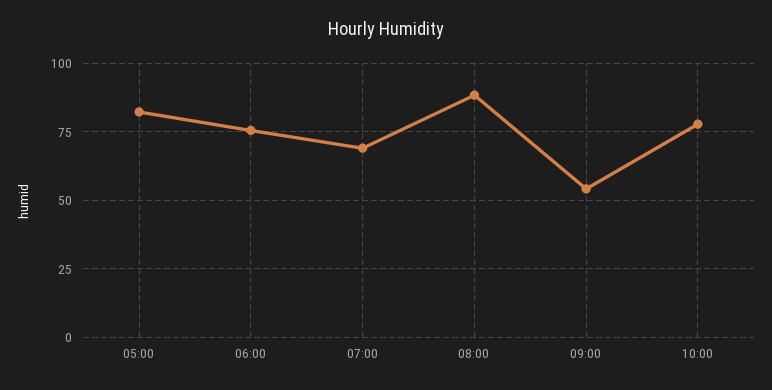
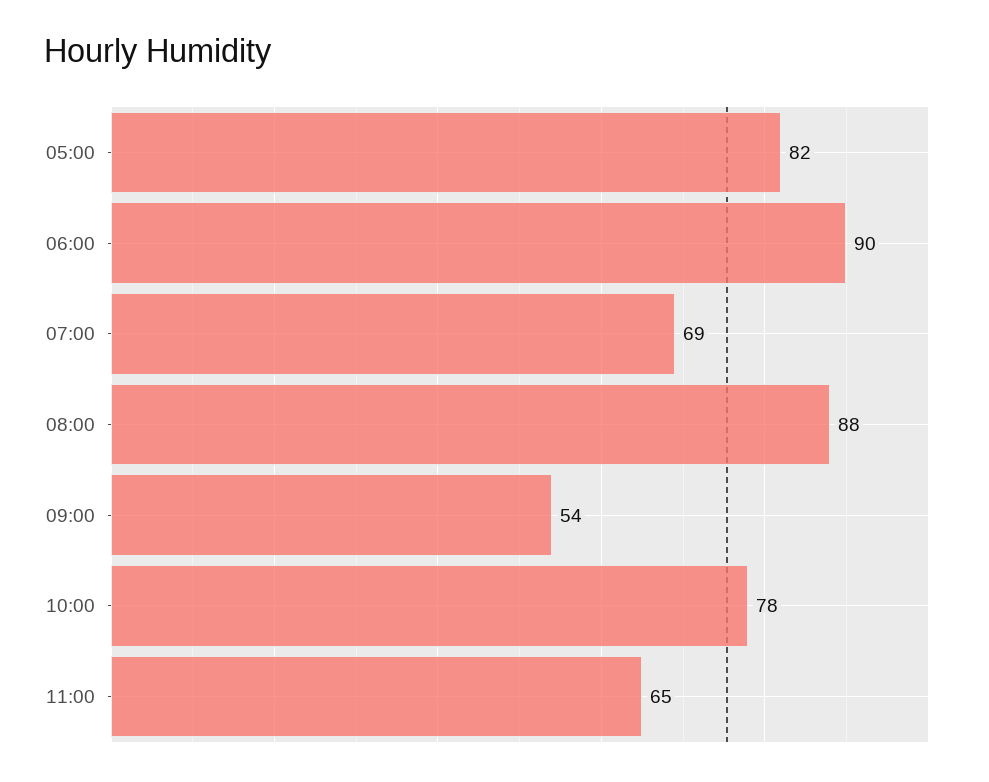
06:00: 75 -> 90
11:00: none -> 65

